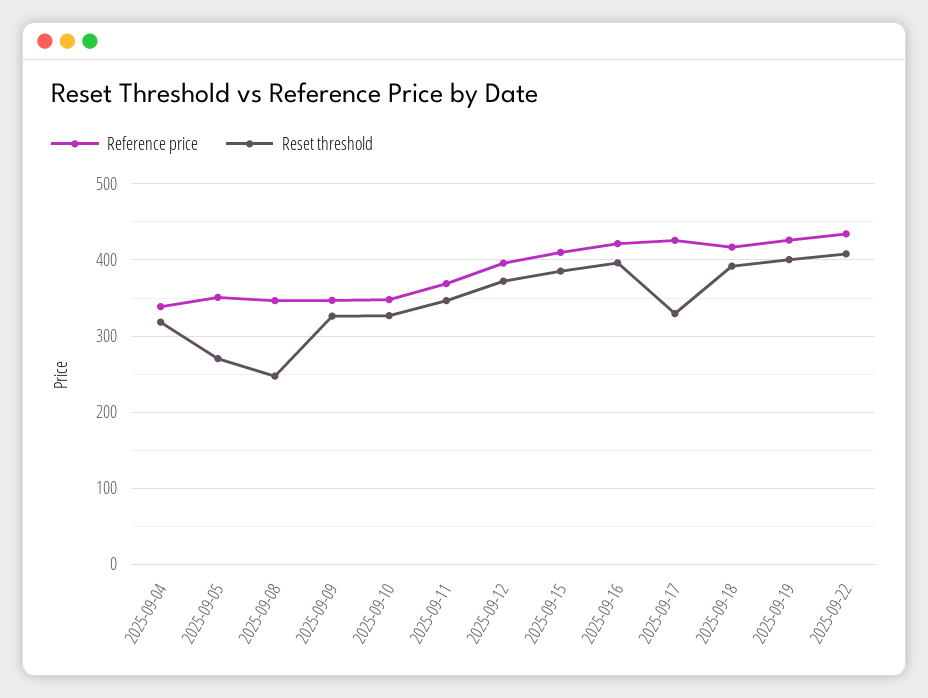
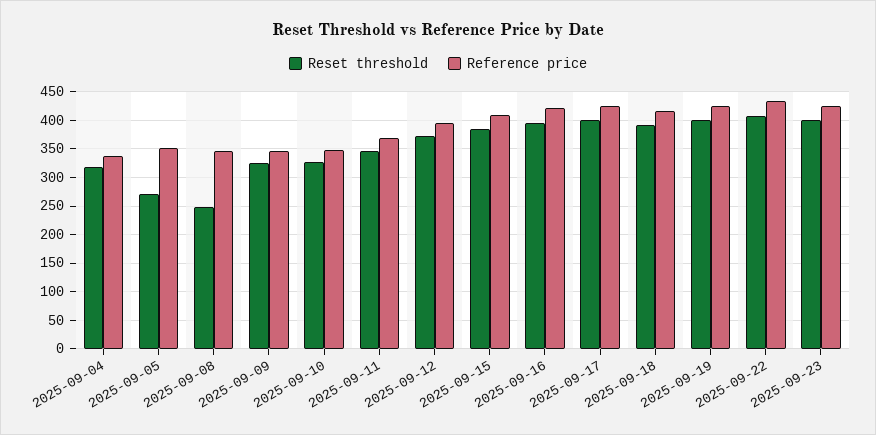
Reset threshold, 2025-09-17: 330 -> 400
Reset threshold, 2025-09-23: none -> 400
Reference price, 2025-09-23: none -> 425

